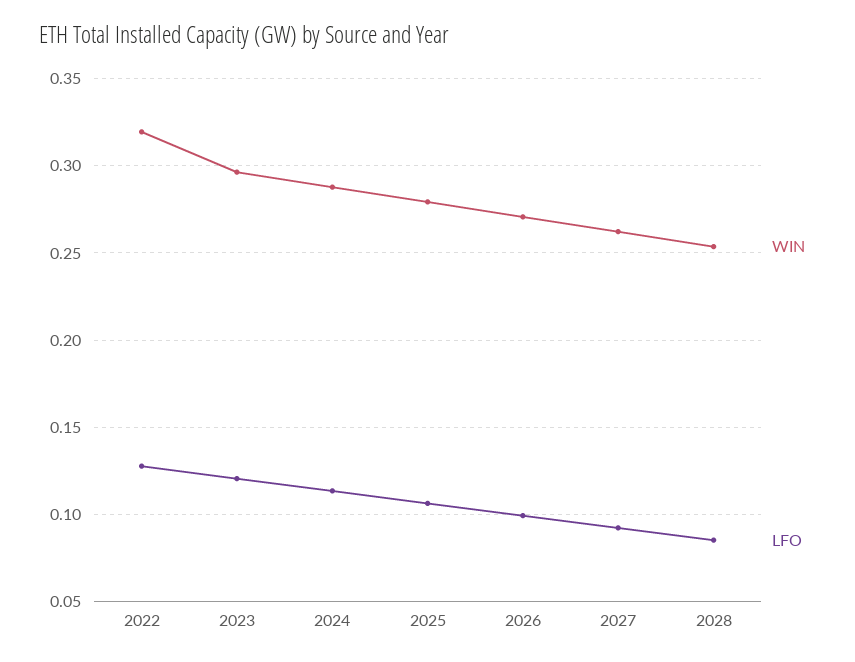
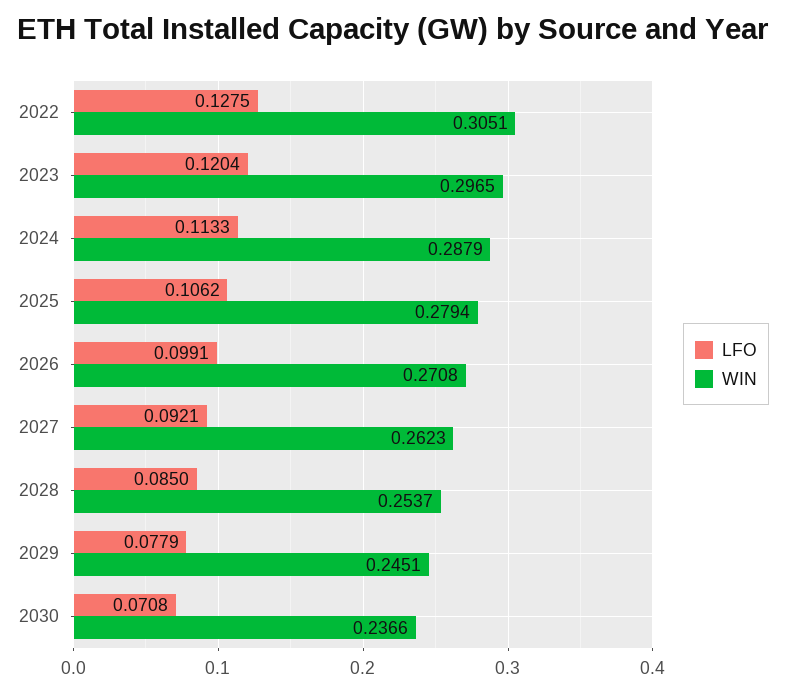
WIN, 2022: 0.32 -> 0.3051
LFO, 2029: none -> 0.0779
WIN, 2029: none -> 0.2451
LFO, 2030: none -> 0.0708
WIN, 2030: none -> 0.2366

